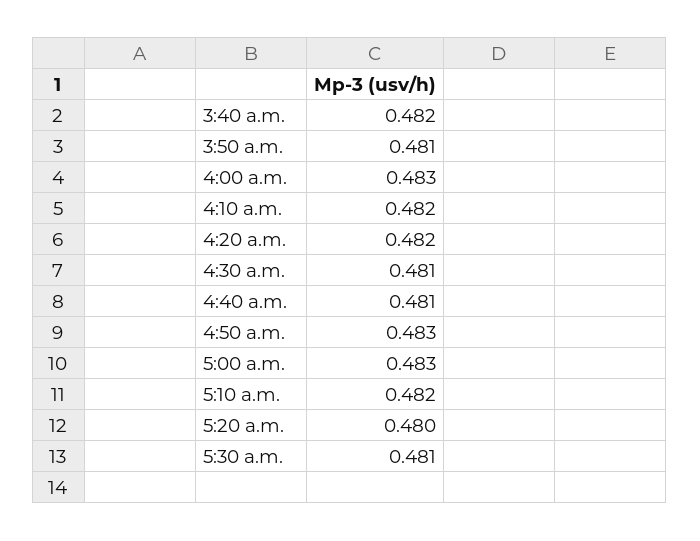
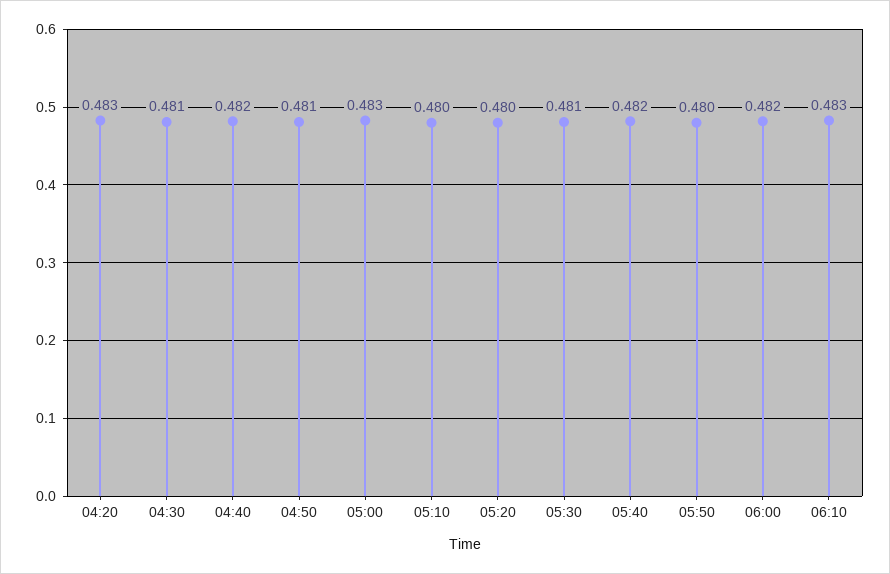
3:40 a.m.: 0.482 -> none
3:50 a.m.: 0.481 -> none
4:00 a.m.: 0.483 -> none
4:10 a.m.: 0.482 -> none
4:20 a.m.: 0.482 -> 0.483
4:40 a.m.: 0.481 -> 0.482
4:50 a.m.: 0.483 -> 0.481
5:10 a.m.: 0.482 -> 0.48
05:40: none -> 0.482
05:50: none -> 0.48
06:00: none -> 0.482
06:10: none -> 0.483

